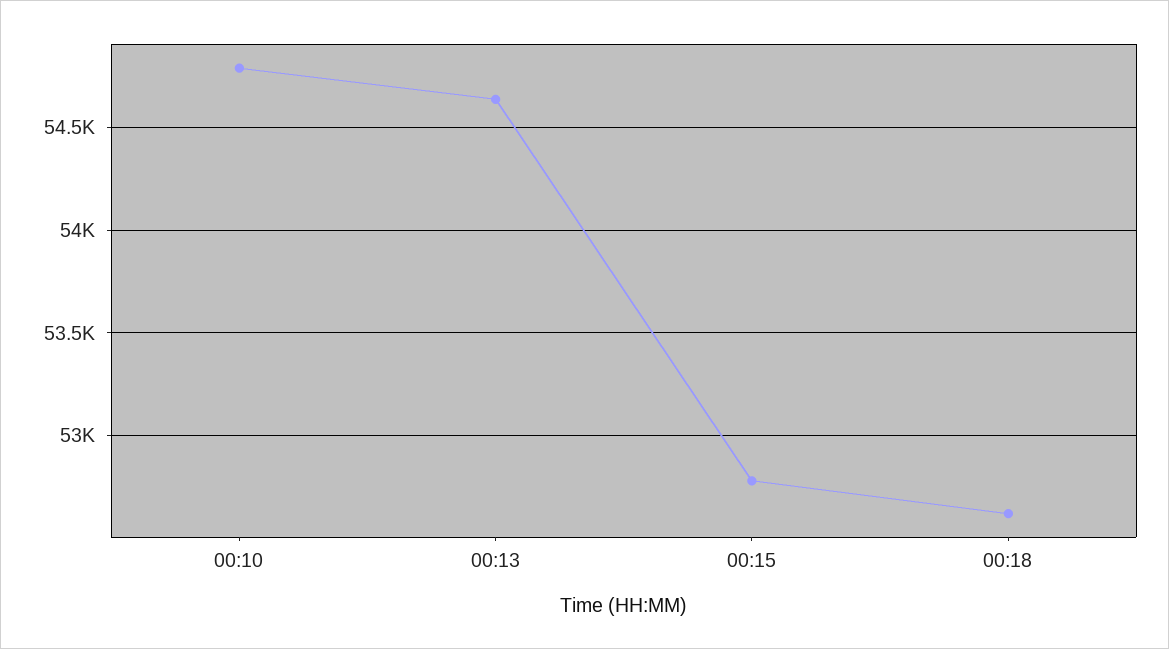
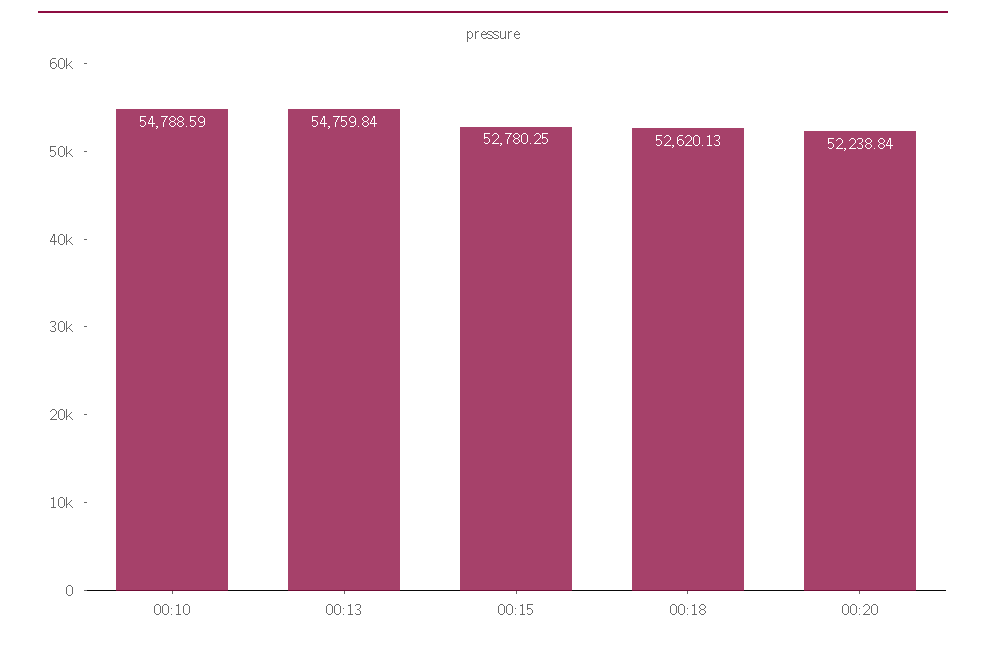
00:13: 54650 -> 54759.84
00:20: none -> 52238.84

